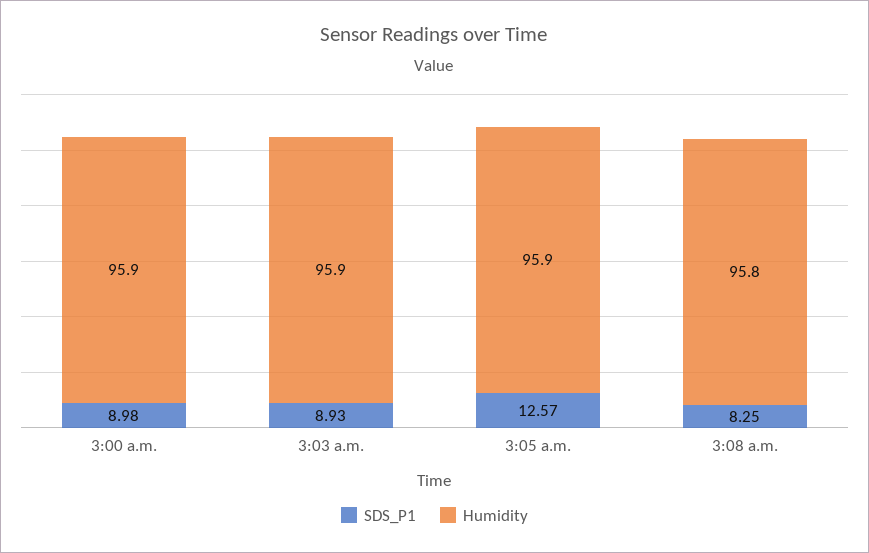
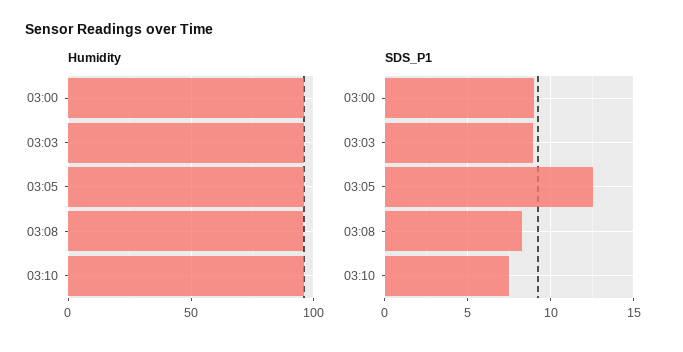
Humidity, 03:10: none -> 95
SDS_P1, 03:10: none -> 7.5

